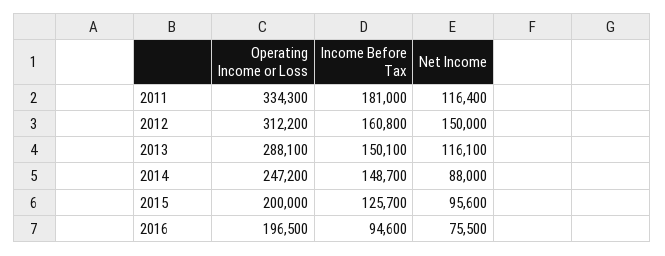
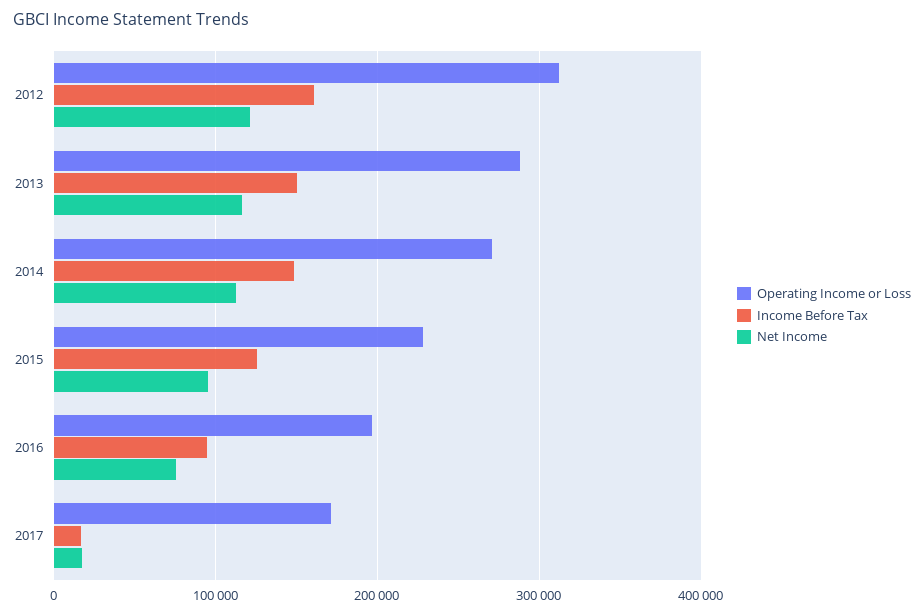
Operating Income or Loss, 2011: 334300 -> none
Income Before Tax, 2011: 181000 -> none
Net Income, 2011: 116400 -> none
Net Income, 2012: 150000 -> 120000
Operating Income or Loss, 2014: 247200 -> 270000
Net Income, 2014: 88000 -> 110000
Operating Income or Loss, 2015: 200000 -> 230000
Operating Income or Loss, 2017: none -> 170000
Income Before Tax, 2017: none -> 20000
Net Income, 2017: none -> 20000

